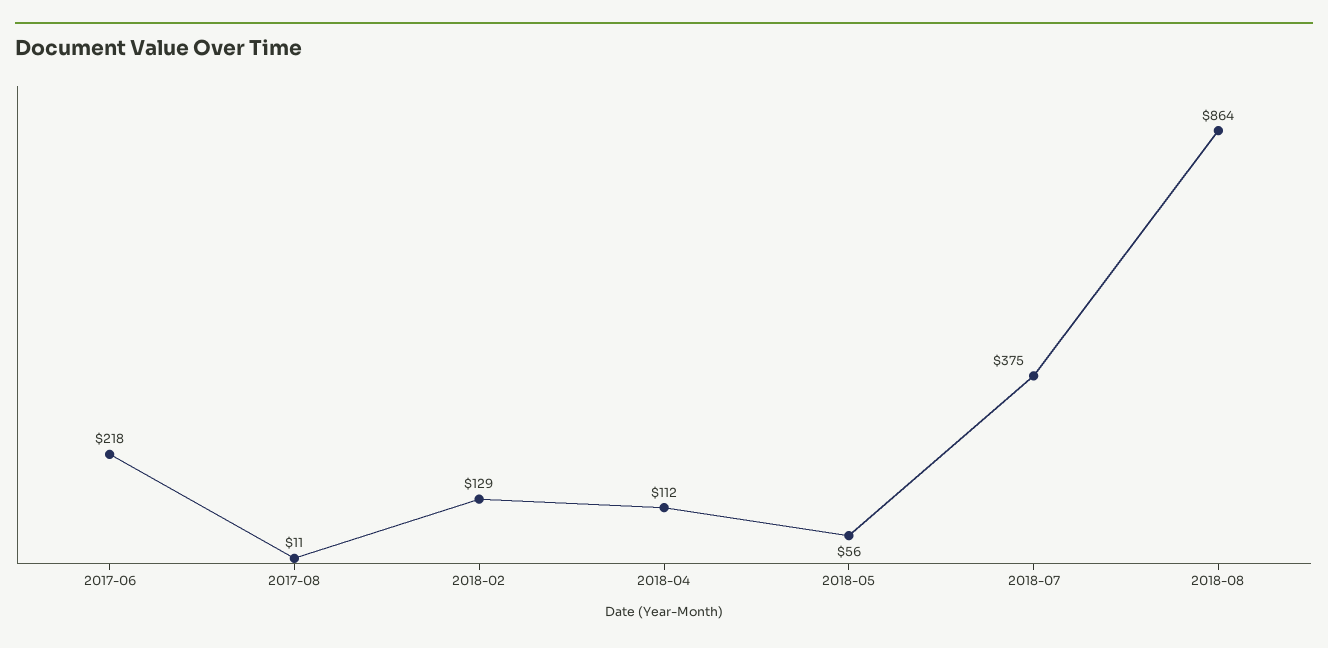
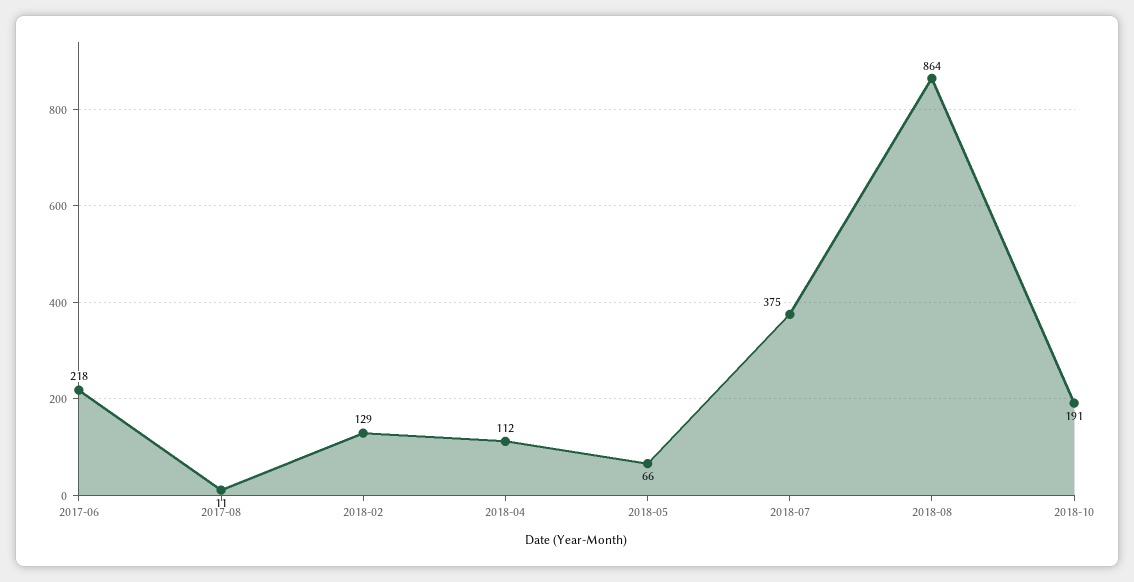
2018-05: 56 -> 66
2018-10: none -> 191

